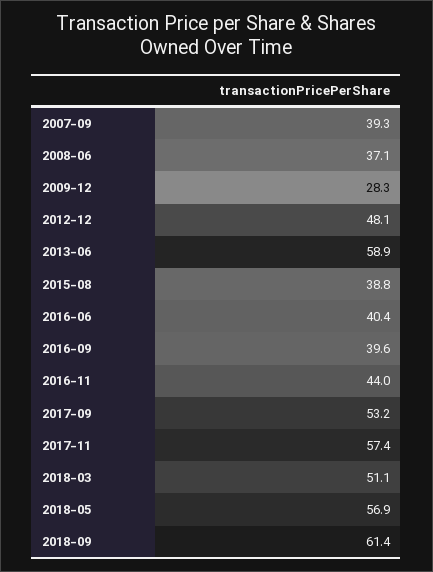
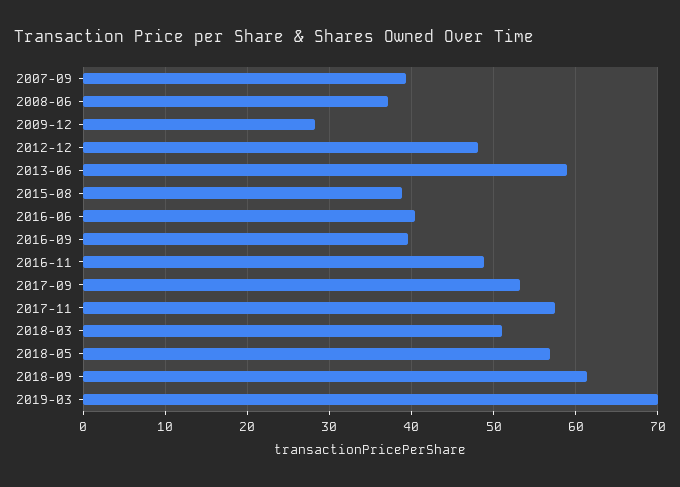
2016-11: 44 -> 49
2019-03: none -> 70

